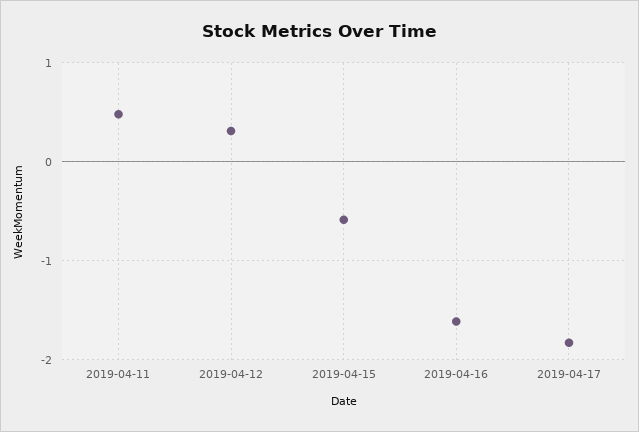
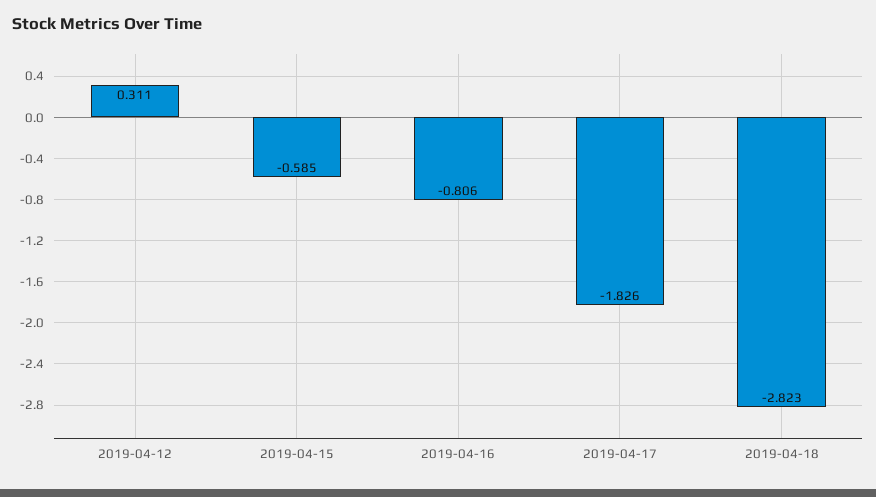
2019-04-11: 0.5 -> none
2019-04-16: -1.6 -> -0.806
2019-04-18: none -> -2.823

